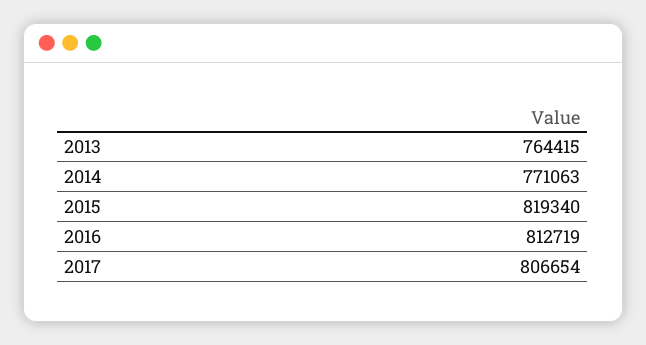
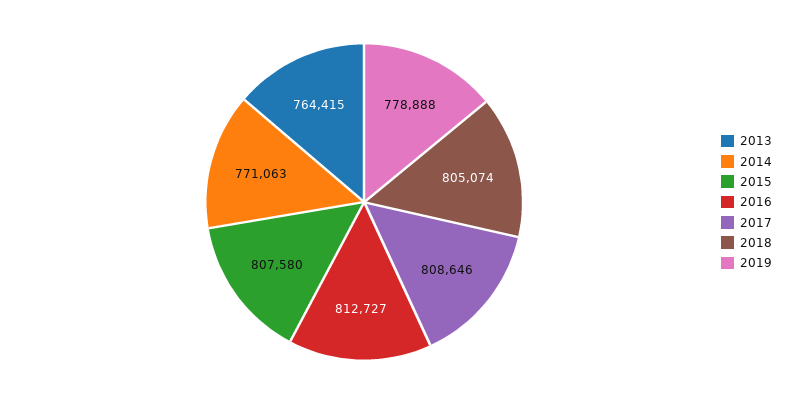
2015: 819340 -> 807580
2016: 812719 -> 812727
2017: 806654 -> 808646
2018: none -> 805074
2019: none -> 778888

